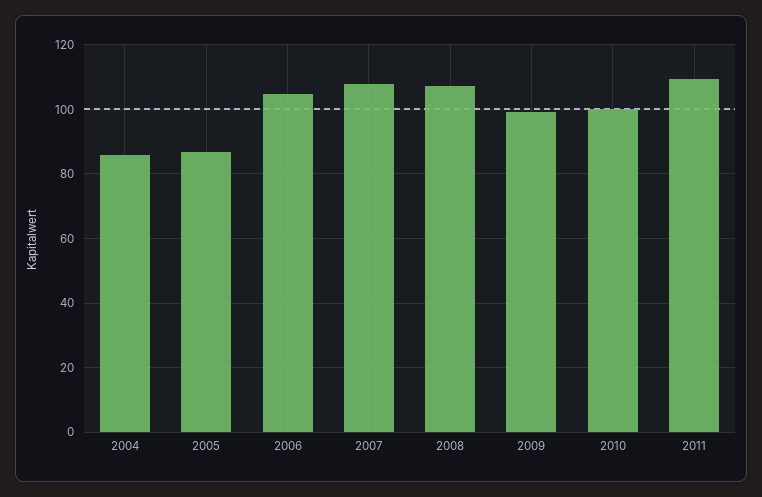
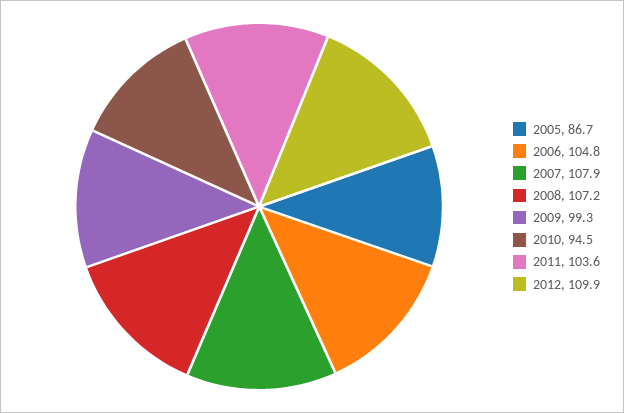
2004: 86 -> none
2010: 100 -> 94.5
2011: 110 -> 103.6
2012: none -> 109.9

